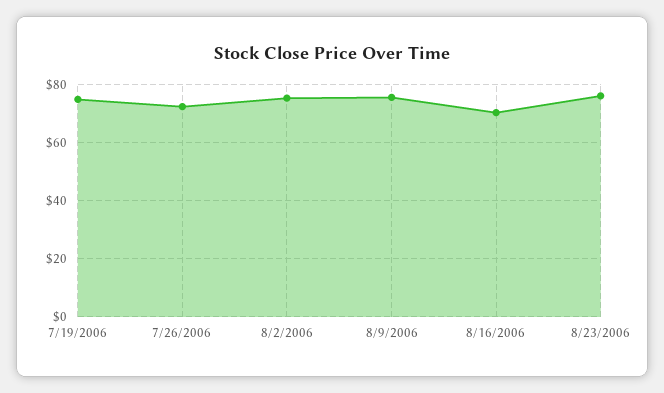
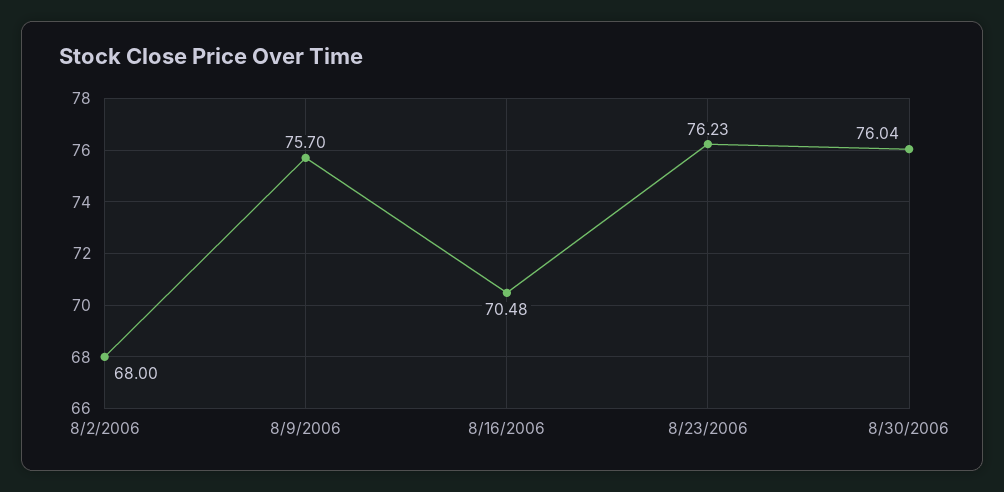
7/19/2006: 75 -> none
7/26/2006: 72.5 -> none
8/2/2006: 75 -> 68
8/30/2006: none -> 76.04

